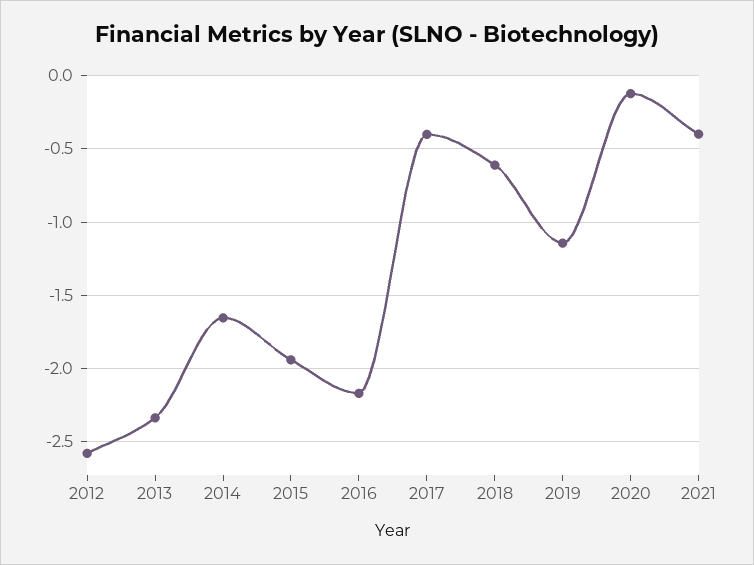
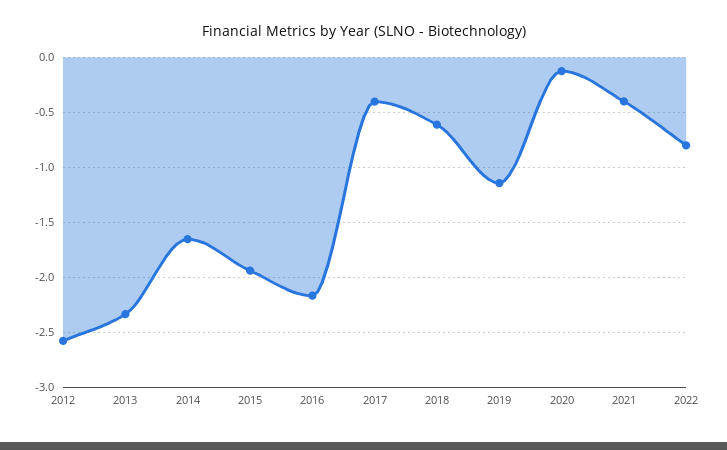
2022: none -> -0.8

